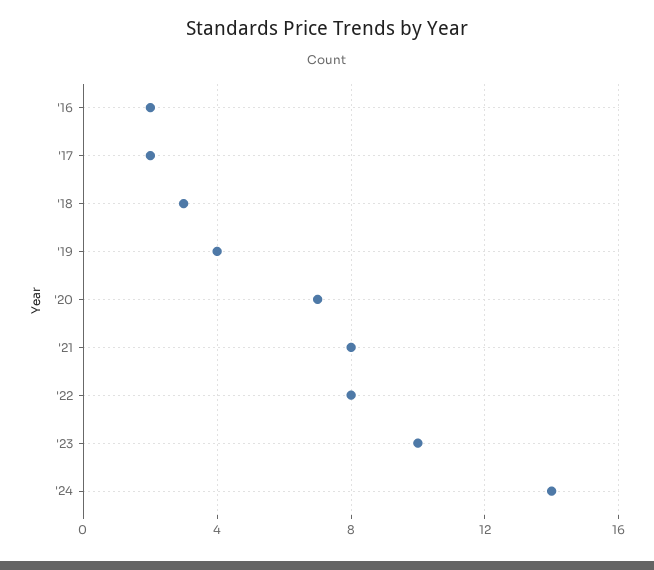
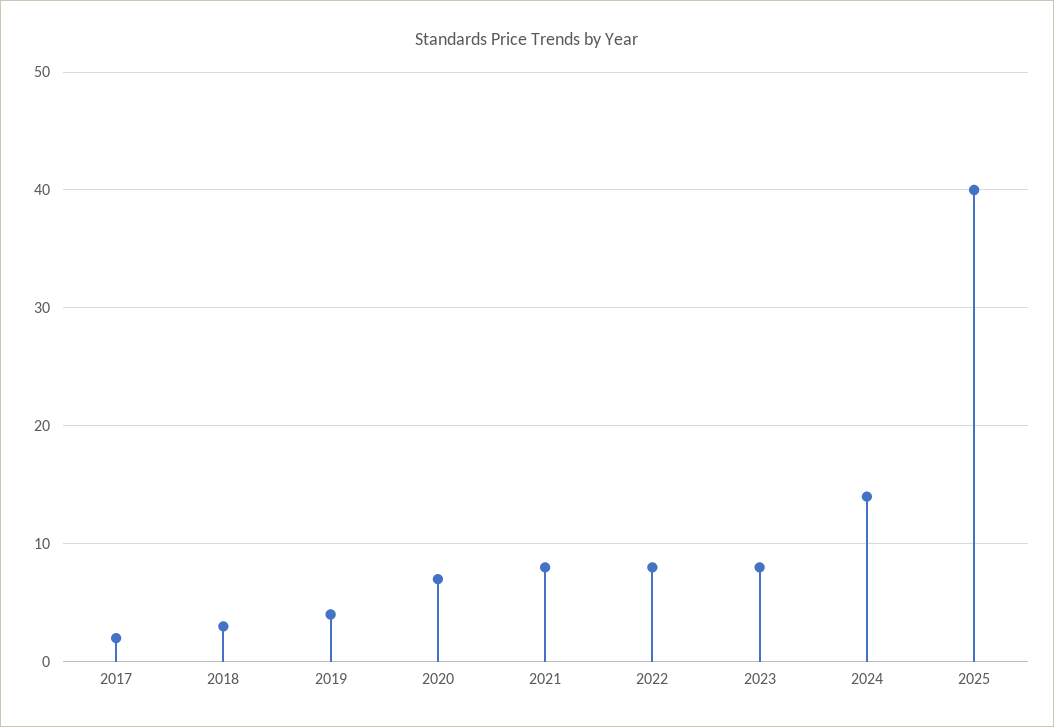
'16: 2 -> none
'23: 10 -> 8
2025: none -> 40

